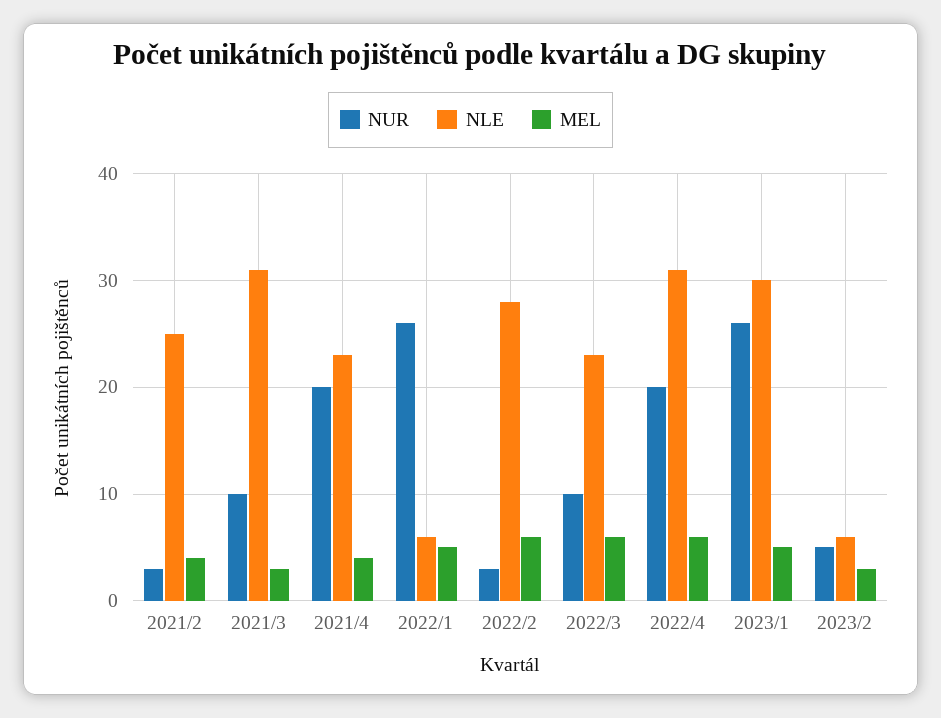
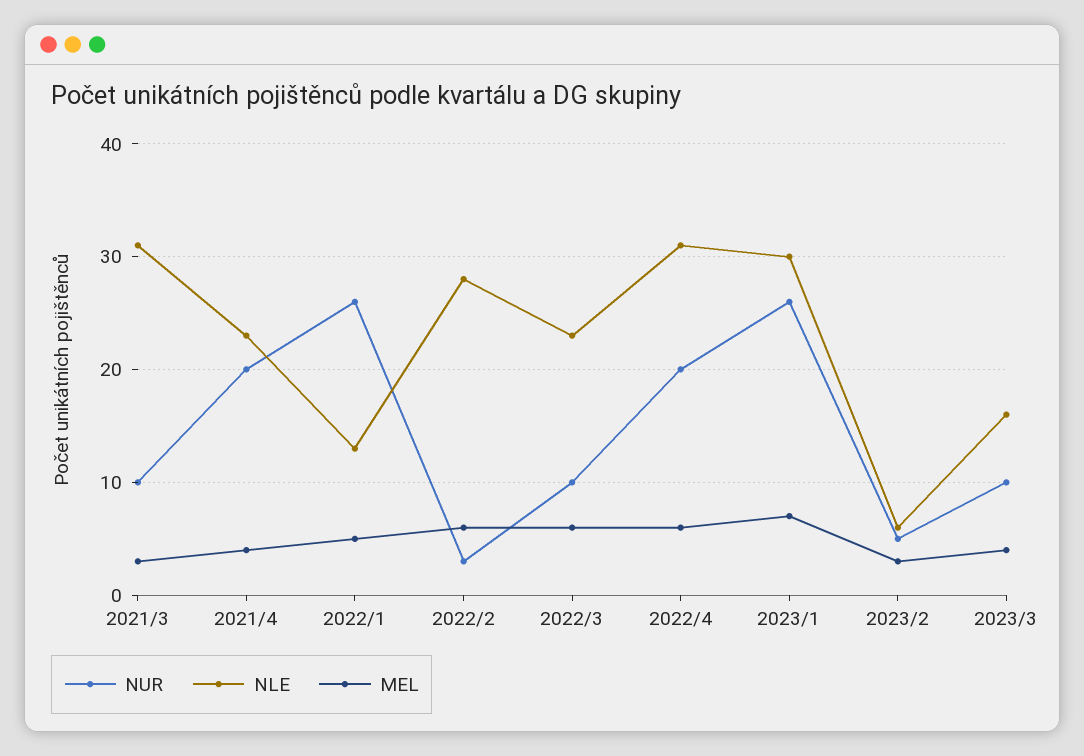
NUR, 2021/2: 3 -> none
NLE, 2021/2: 25 -> none
MEL, 2021/2: 4 -> none
NLE, 2022/1: 6 -> 13
MEL, 2023/1: 5 -> 7
NUR, 2023/3: none -> 10
NLE, 2023/3: none -> 16
MEL, 2023/3: none -> 4

